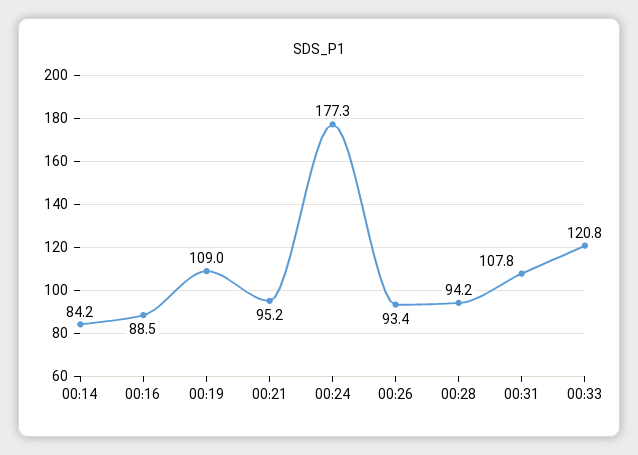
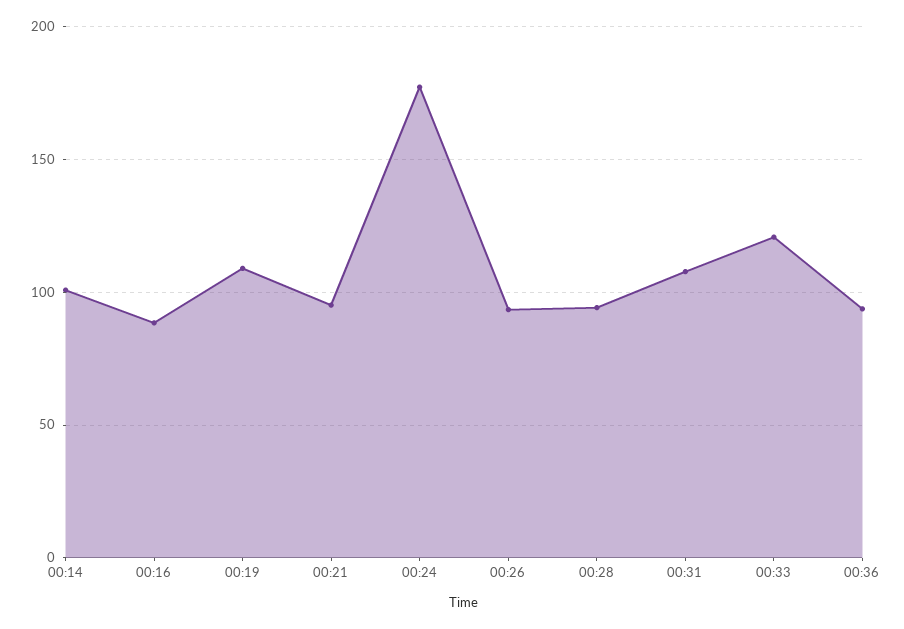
00:14: 84.2 -> 100
00:36: none -> 95

